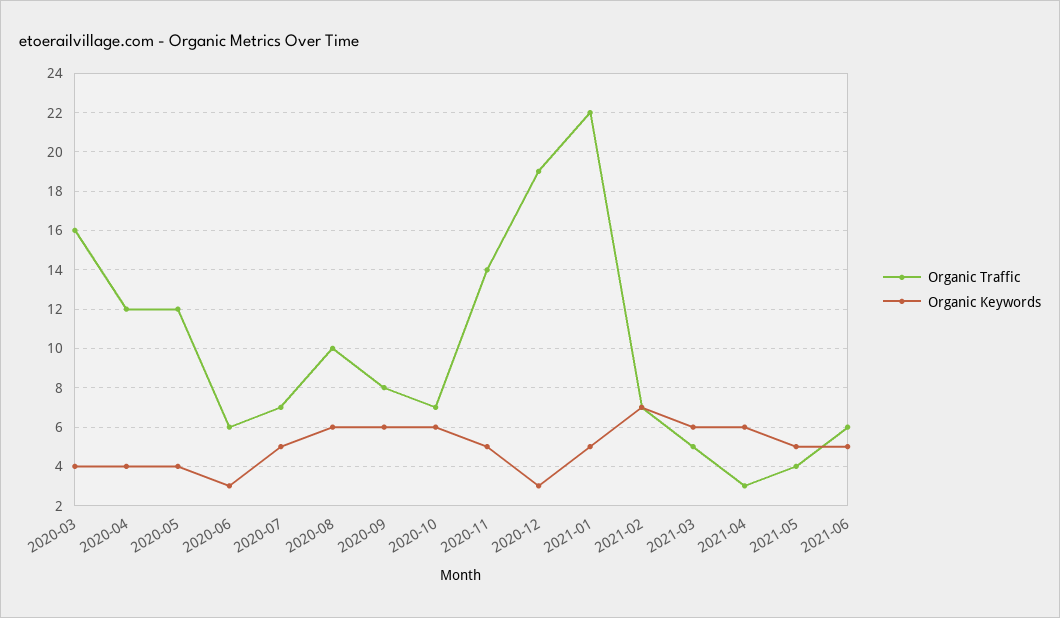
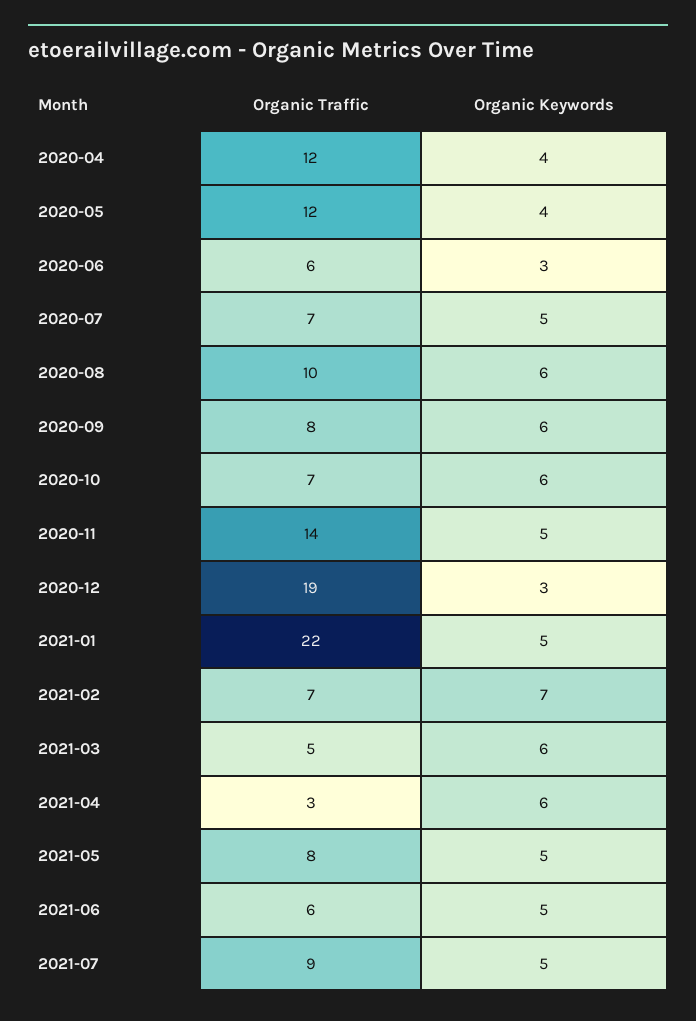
Organic Traffic, 2020-03: 16 -> none
Organic Keywords, 2020-03: 4 -> none
Organic Traffic, 2021-05: 4 -> 8
Organic Traffic, 2021-07: none -> 9
Organic Keywords, 2021-07: none -> 5

